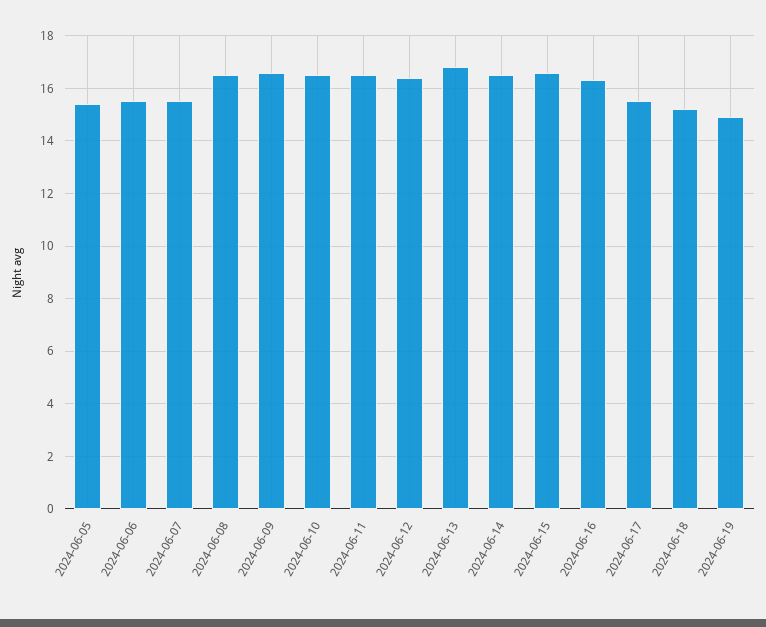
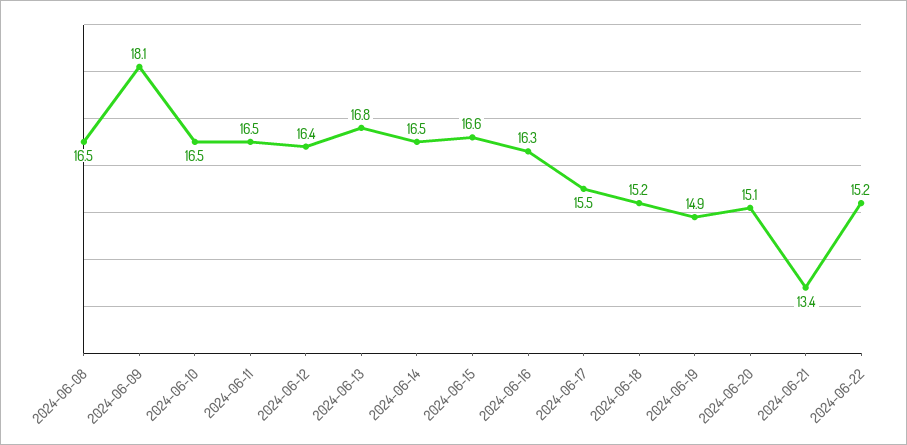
2024-06-05: 15.5 -> none
2024-06-06: 15.5 -> none
2024-06-07: 15.5 -> none
2024-06-09: 16.5 -> 18.1
2024-06-20: none -> 15.1
2024-06-21: none -> 13.4
2024-06-22: none -> 15.2

